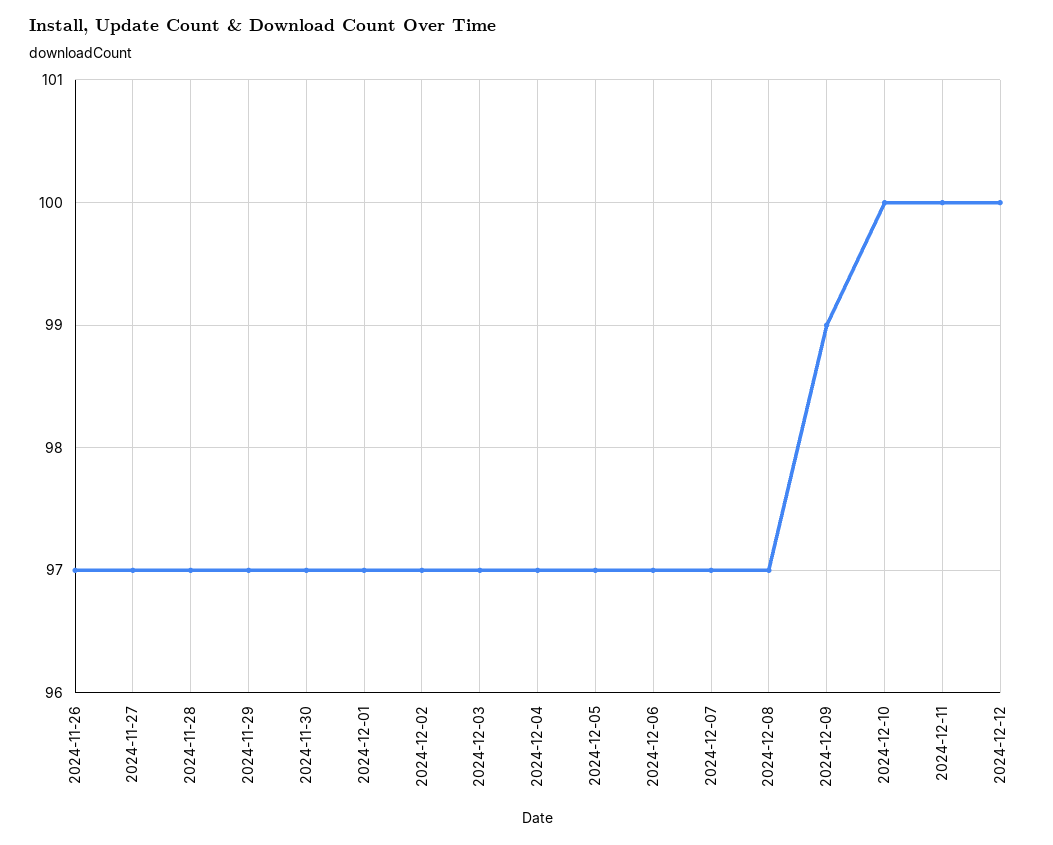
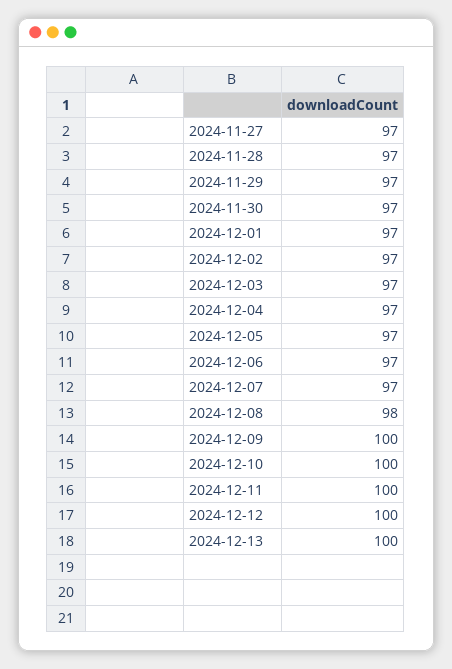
2024-11-26: 97 -> none
2024-12-08: 97 -> 98
2024-12-09: 99 -> 100
2024-12-13: none -> 100

